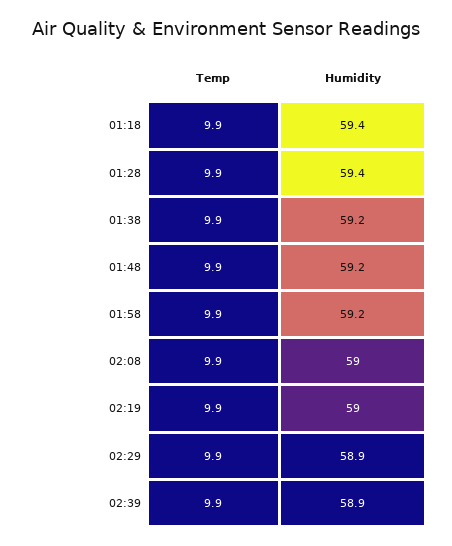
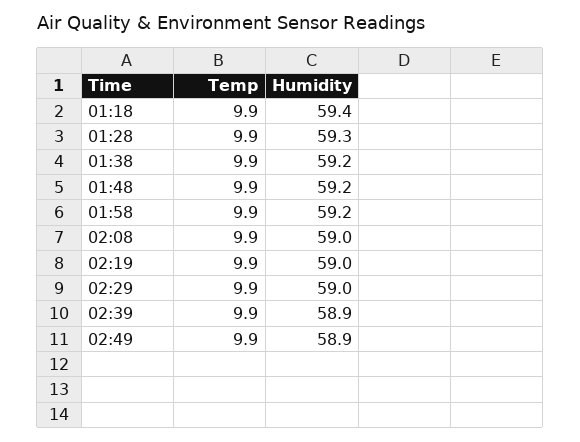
Humidity, 01:28: 59.4 -> 59.3
Humidity, 02:29: 58.9 -> 59
Temp, 02:49: none -> 9.9
Humidity, 02:49: none -> 58.9

